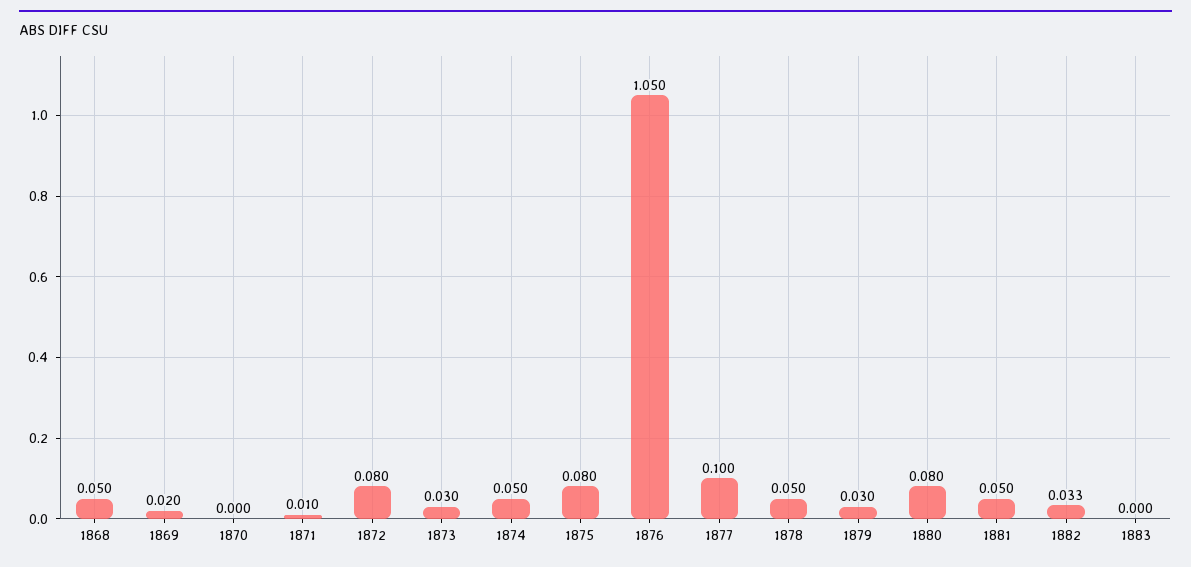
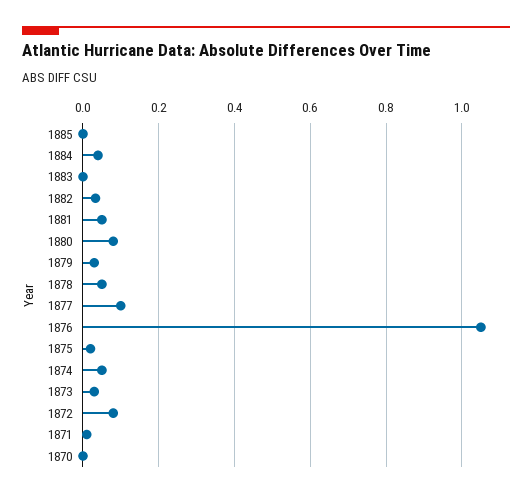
1868: 0.05 -> none
1869: 0.02 -> none
1875: 0.08 -> 0.02
1885: none -> 0
1884: none -> 0.04

